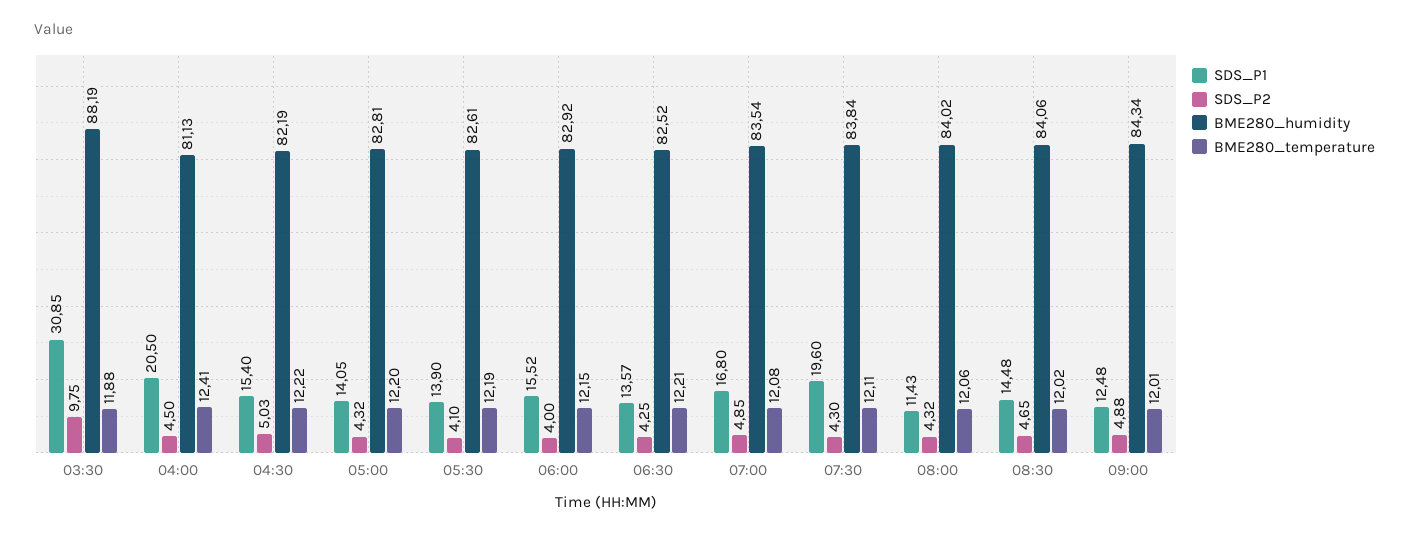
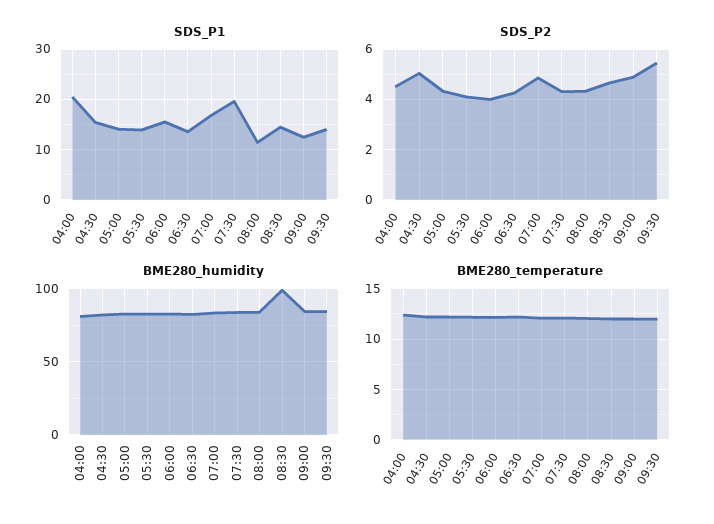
SDS_P1, 03:30: 30.85 -> none
SDS_P2, 03:30: 9.75 -> none
BME280_humidity, 03:30: 88.19 -> none
BME280_temperature, 03:30: 11.88 -> none
BME280_humidity, 08:30: 84.06 -> 100
SDS_P1, 09:30: none -> 14
SDS_P2, 09:30: none -> 5.5
BME280_humidity, 09:30: none -> 85
BME280_temperature, 09:30: none -> 12

